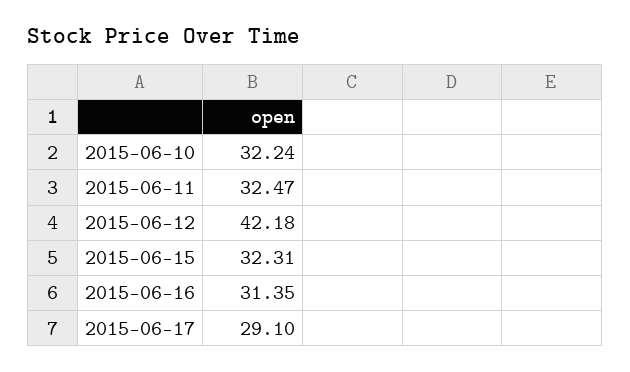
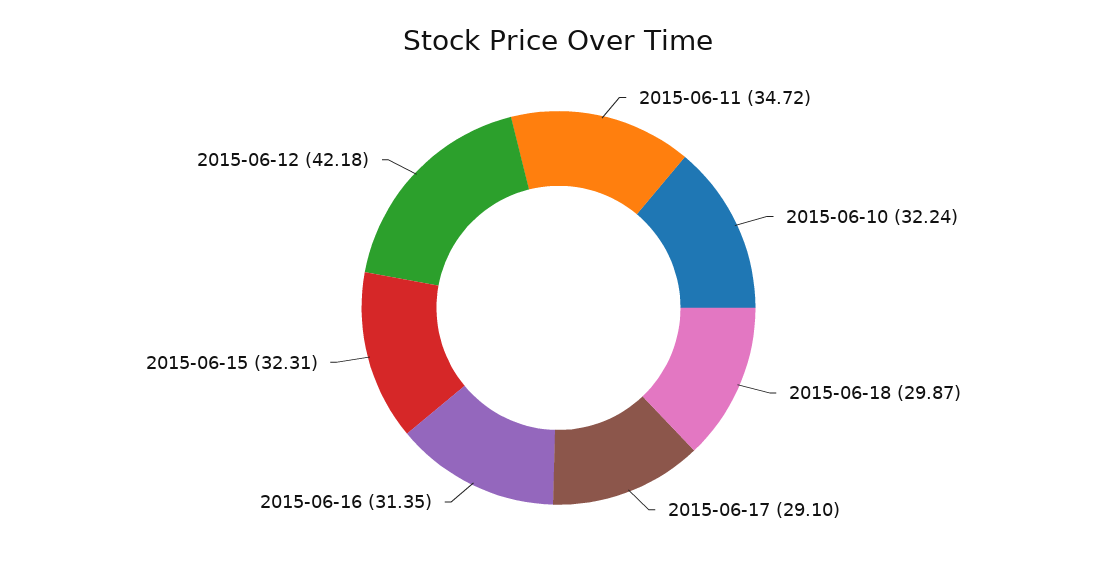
2015-06-11: 32.47 -> 34.72
2015-06-18: none -> 29.87

